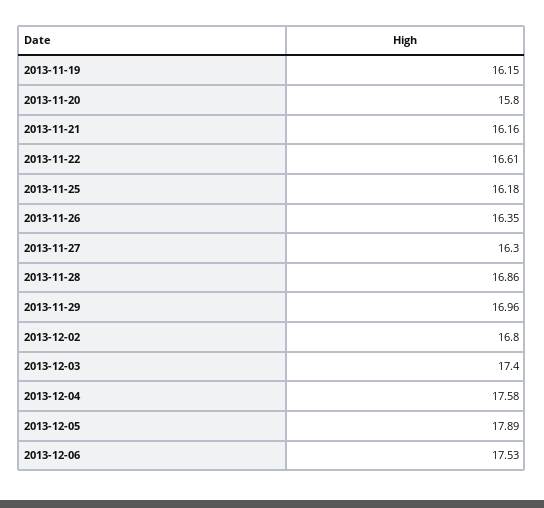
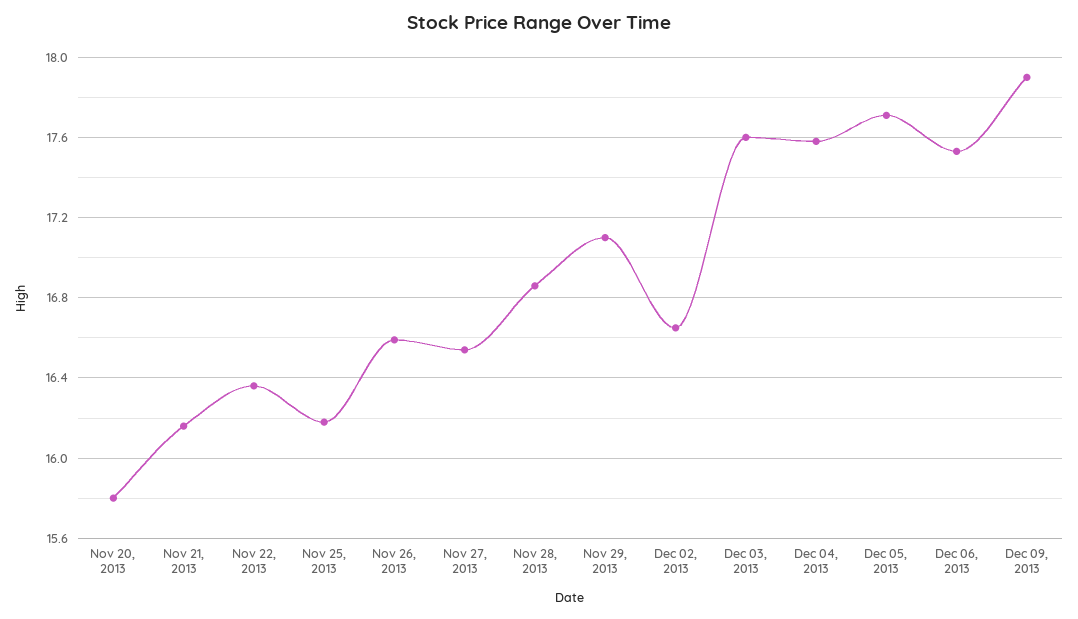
2013-11-19: 16.15 -> none
2013-11-22: 16.61 -> 16.35
2013-11-26: 16.35 -> 16.6
2013-11-27: 16.3 -> 16.55
2013-11-29: 16.96 -> 17.1
2013-12-02: 16.8 -> 16.65
2013-12-03: 17.4 -> 17.6
2013-12-05: 17.89 -> 17.7
Dec 09, 2013: none -> 17.9

